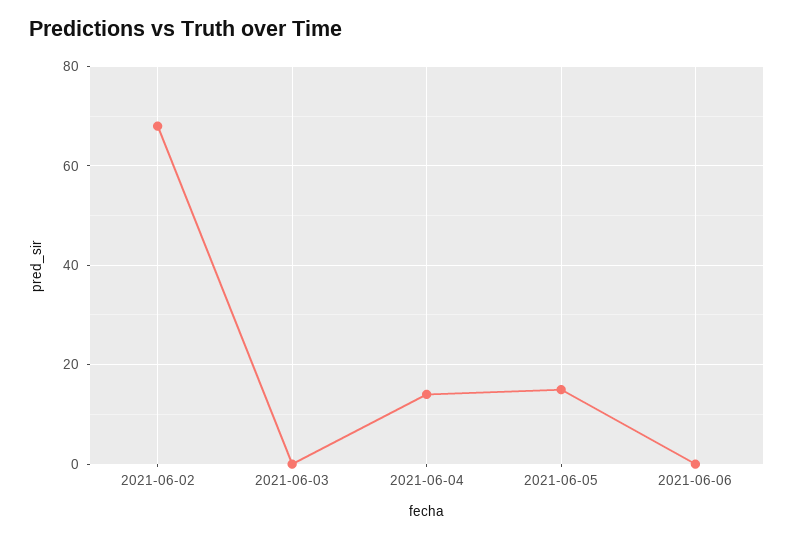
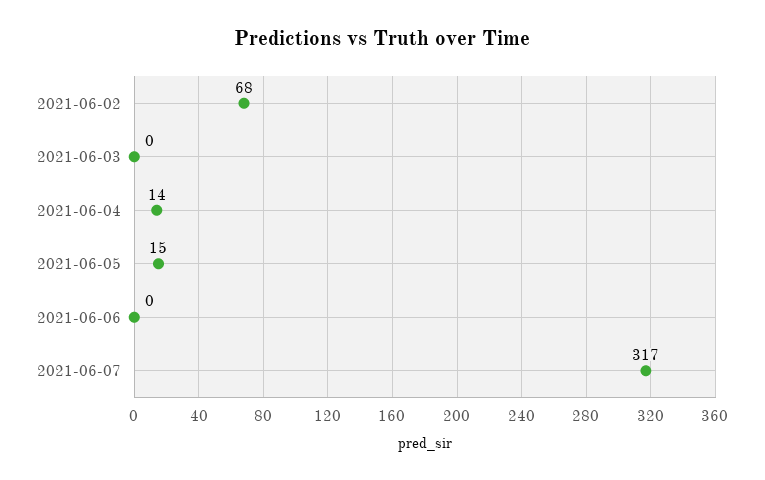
2021-06-07: none -> 317

